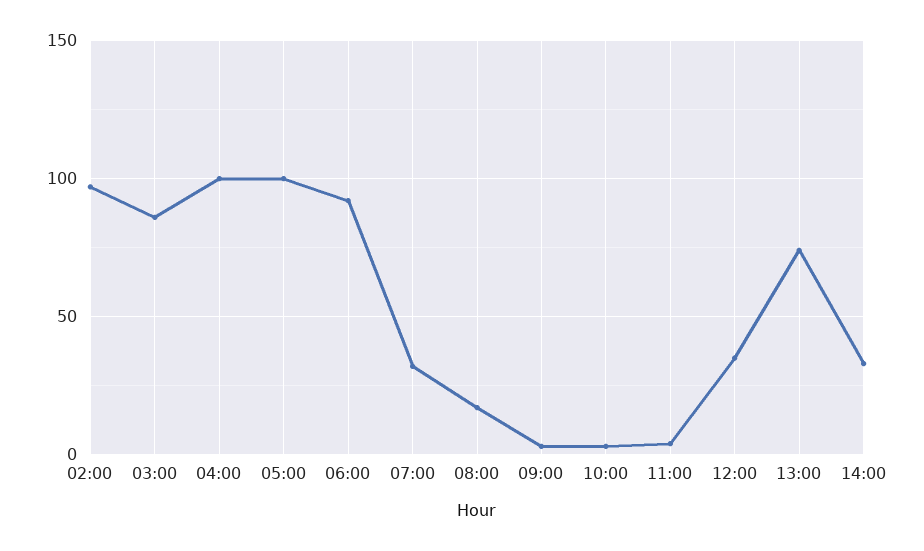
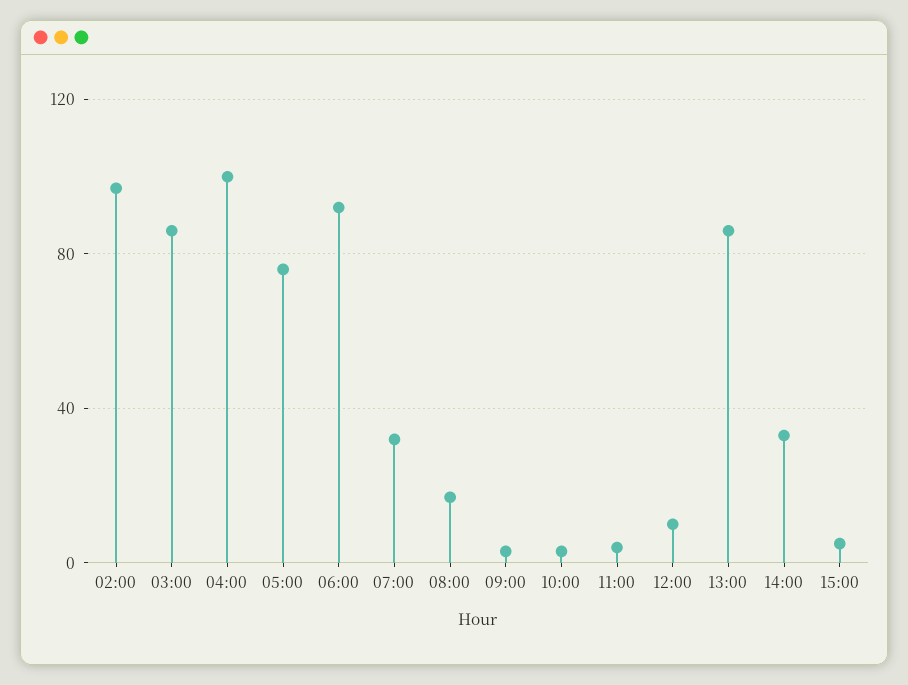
05:00: 100 -> 75
12:00: 35 -> 10
13:00: 75 -> 85
15:00: none -> 5

